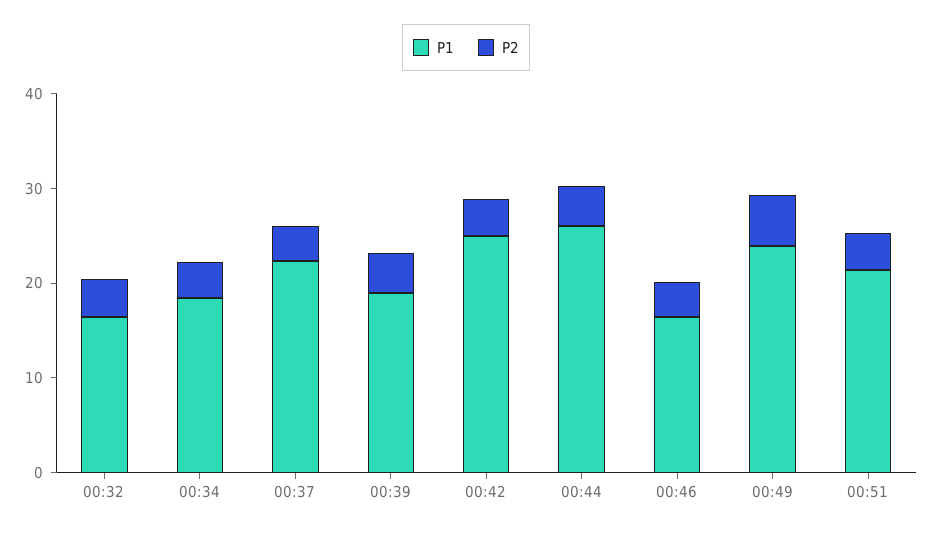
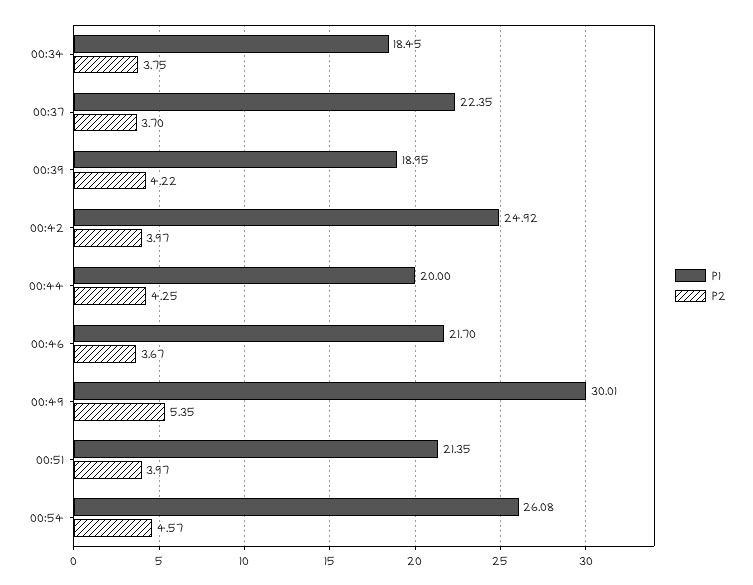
P1, 00:32: 16 -> none
P2, 00:32: 4 -> none
P1, 00:44: 26 -> 20
P1, 00:46: 16 -> 21.7
P1, 00:49: 24 -> 30.01
P1, 00:54: none -> 26.08
P2, 00:54: none -> 4.57

